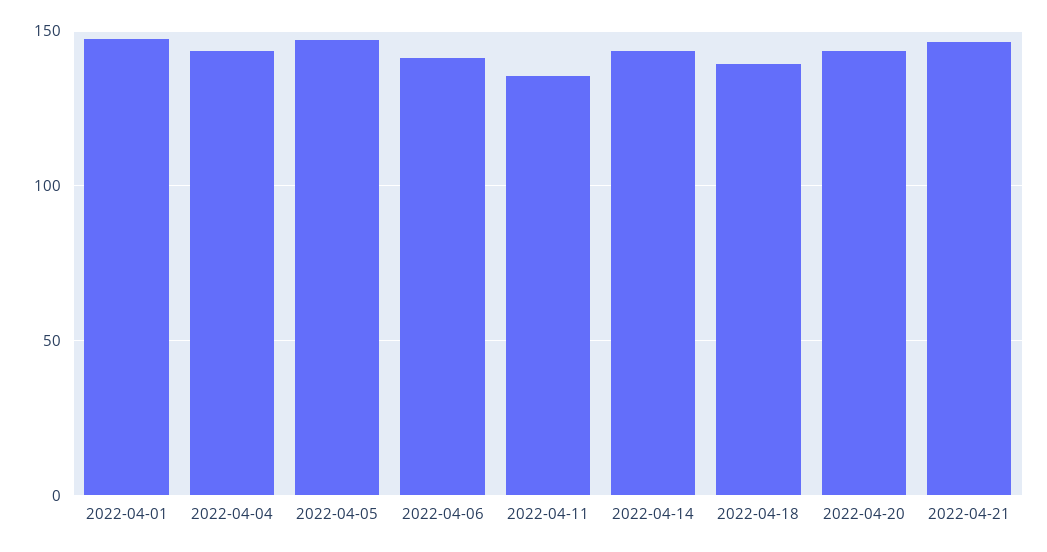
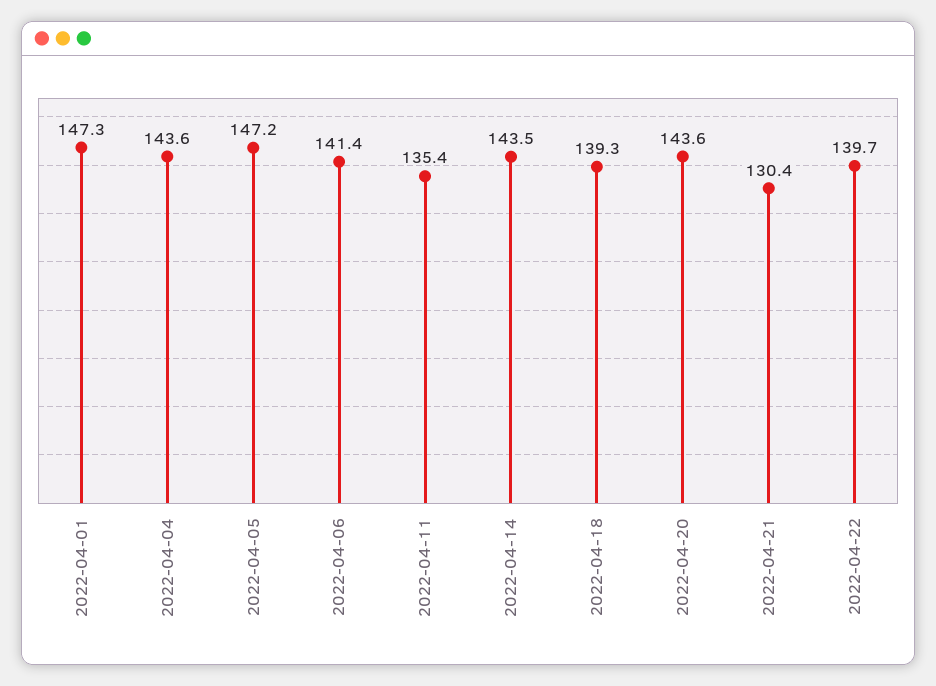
2022-04-21: 145 -> 130.4
2022-04-22: none -> 139.7

